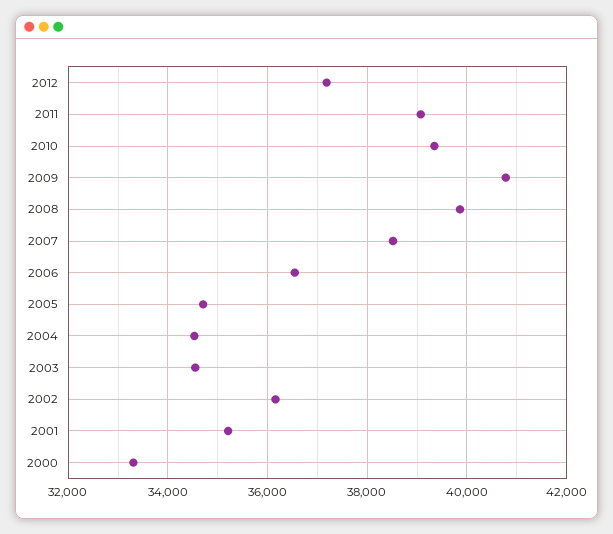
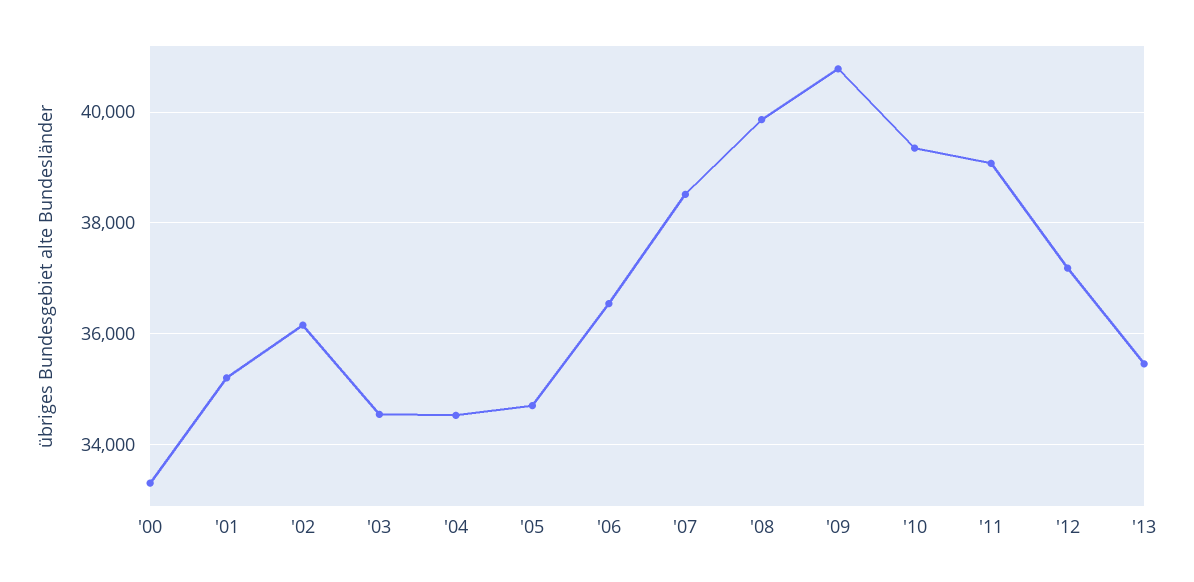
'13: none -> 35400

